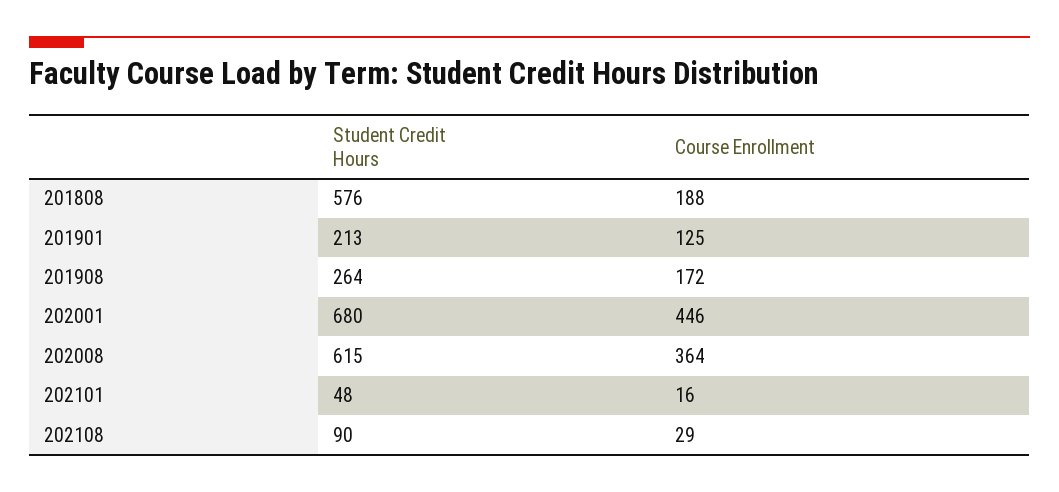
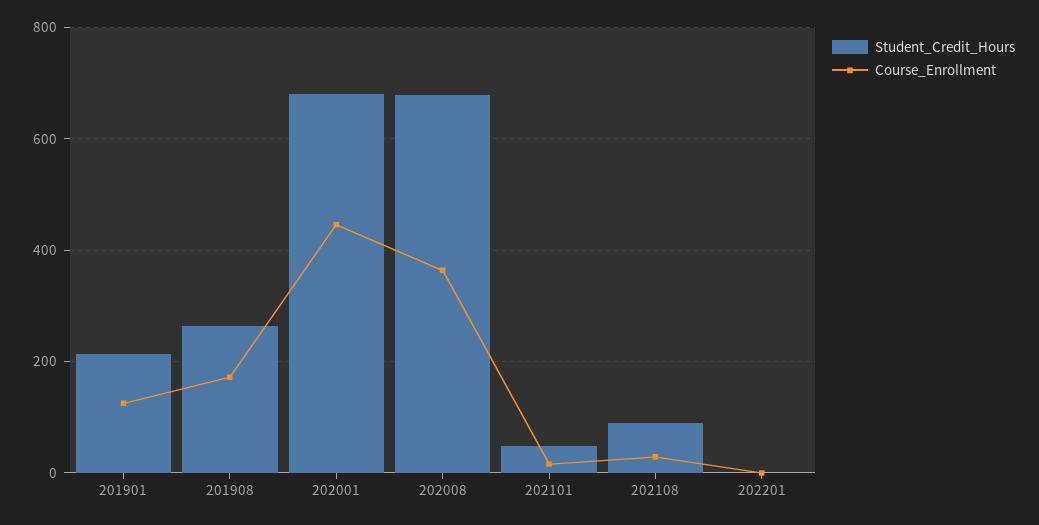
Student Credit Hours, 201808: 576 -> none
Course Enrollment, 201808: 188 -> none
Student Credit Hours, 202008: 615 -> 680
Student Credit Hours, 202201: none -> 0
Course Enrollment, 202201: none -> 0

